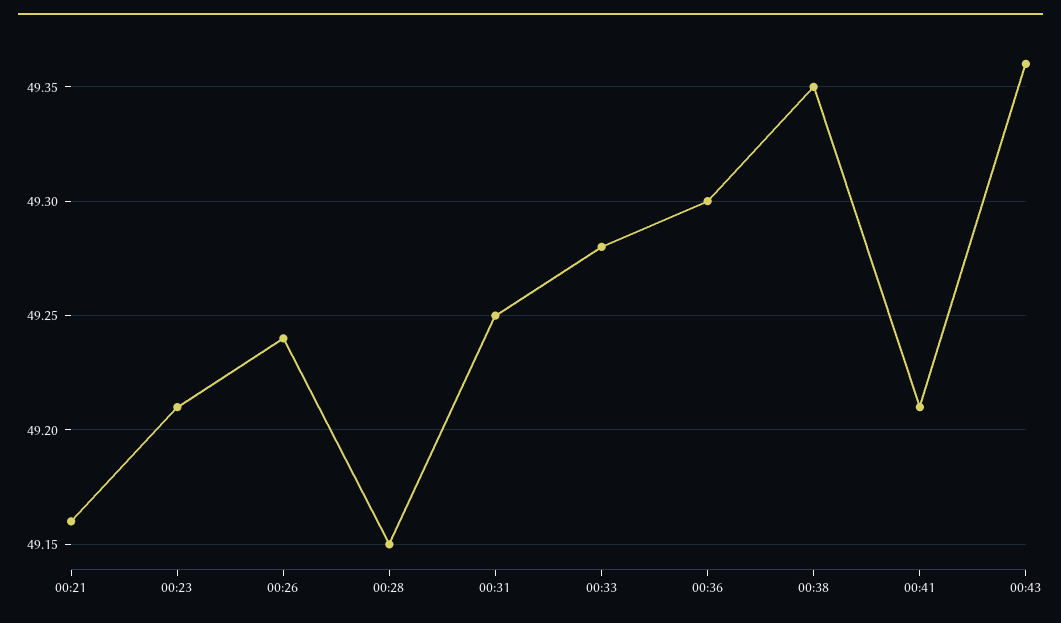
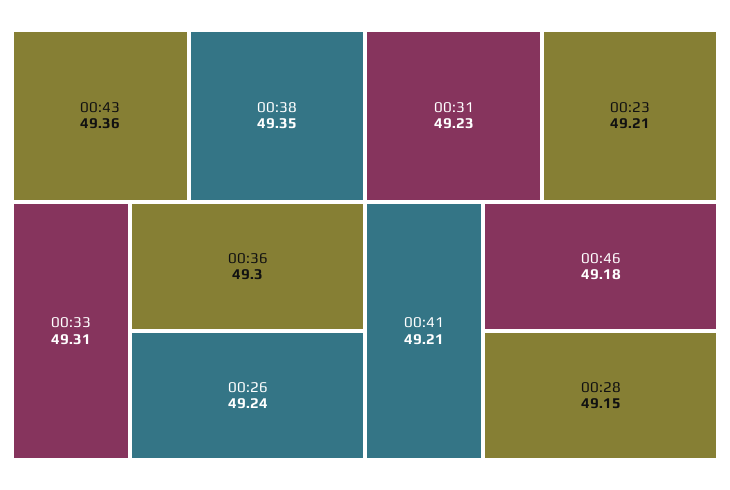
00:21: 49.16 -> none
00:31: 49.25 -> 49.23
00:33: 49.28 -> 49.31
00:46: none -> 49.18

